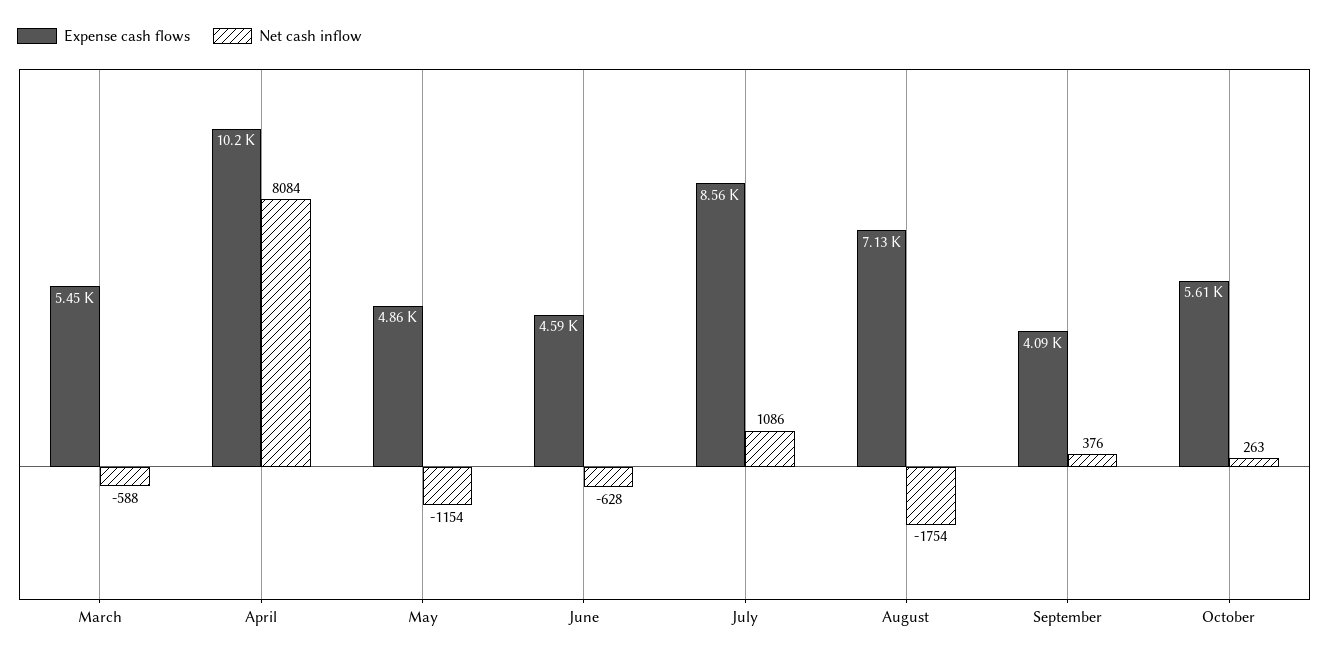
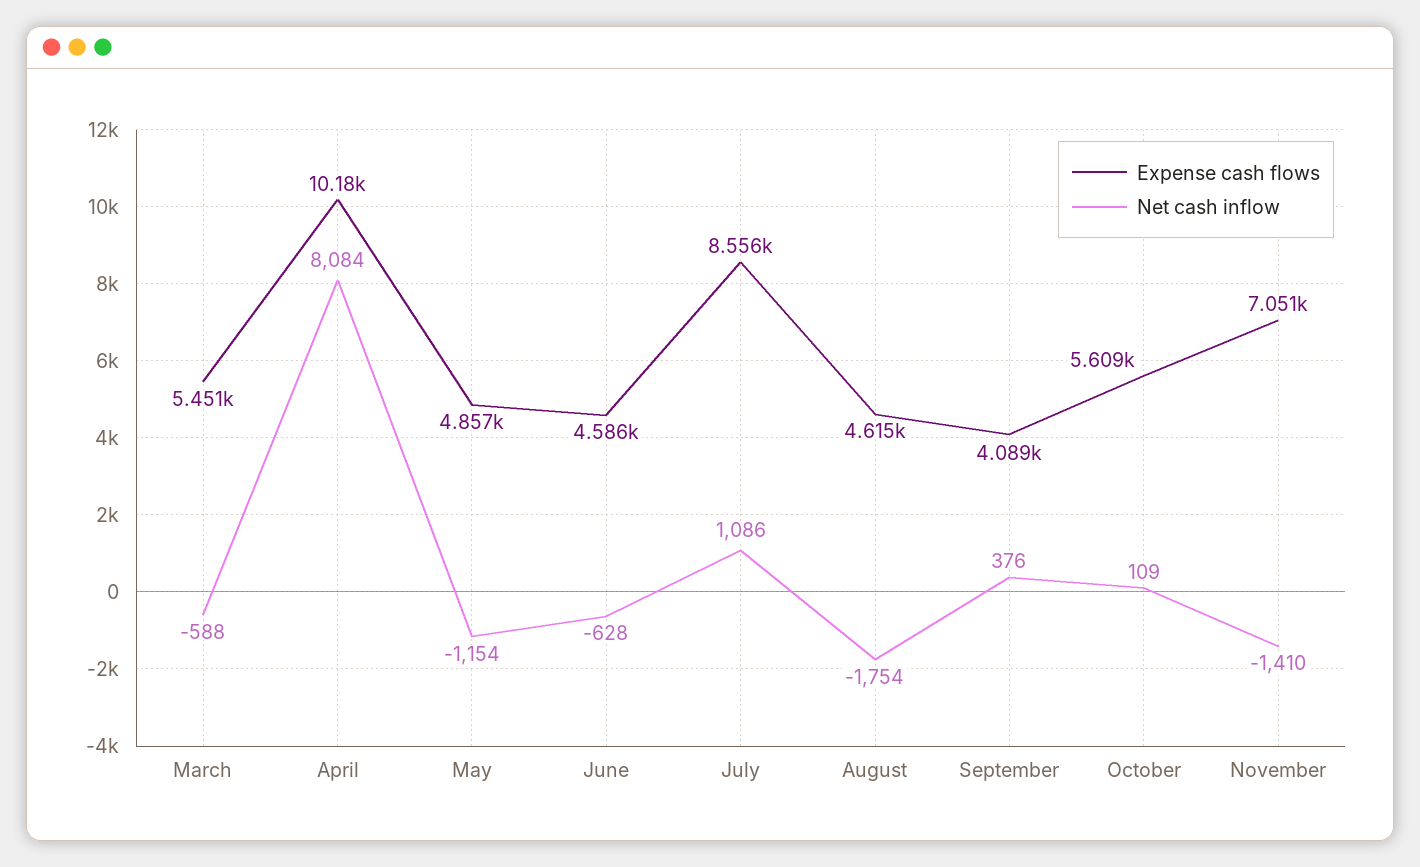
Expense cash flows, August: 7130 -> 4615
Net cash inflow, October: 263 -> 109
Expense cash flows, November: none -> 7051
Net cash inflow, November: none -> -1410

